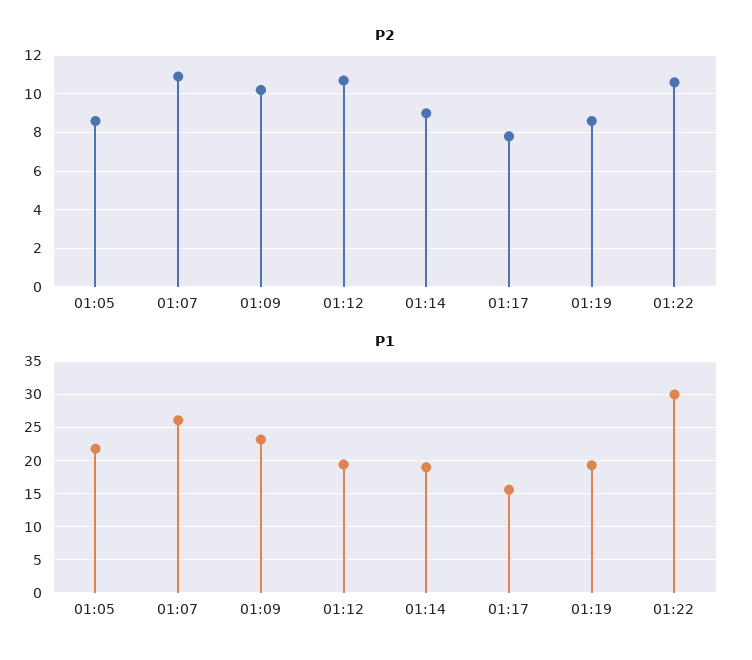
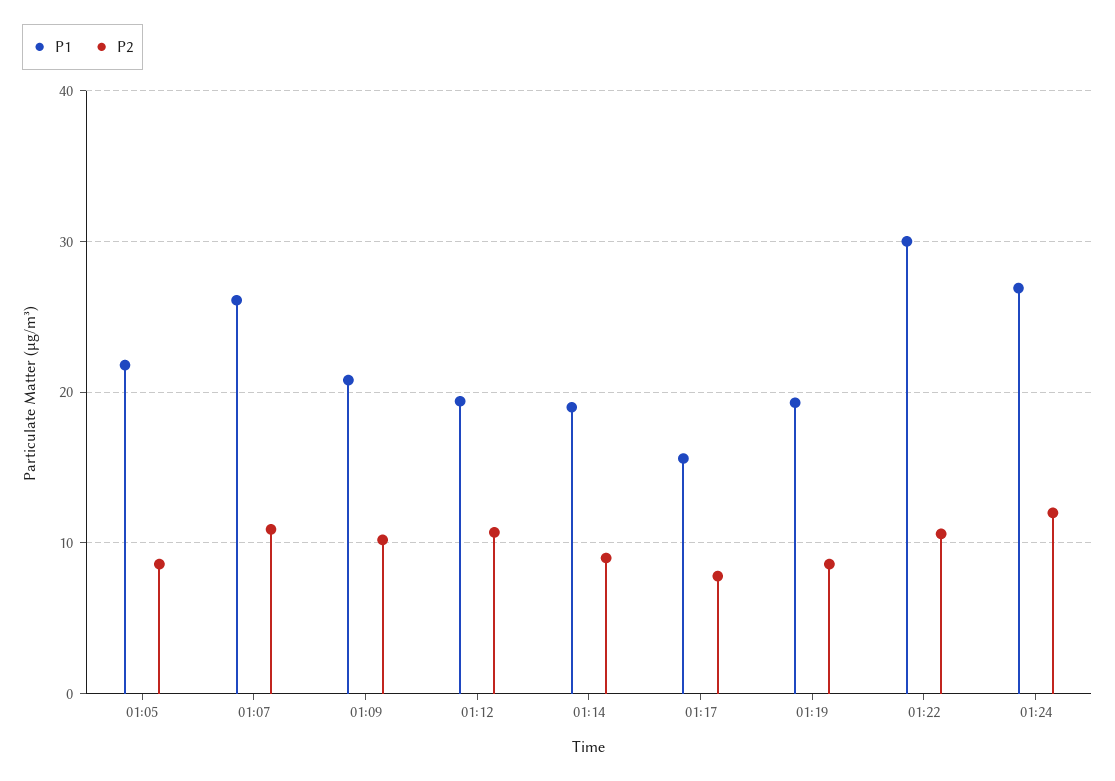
P1, 01:09: 23 -> 21
P1, 01:24: none -> 27
P2, 01:24: none -> 12

